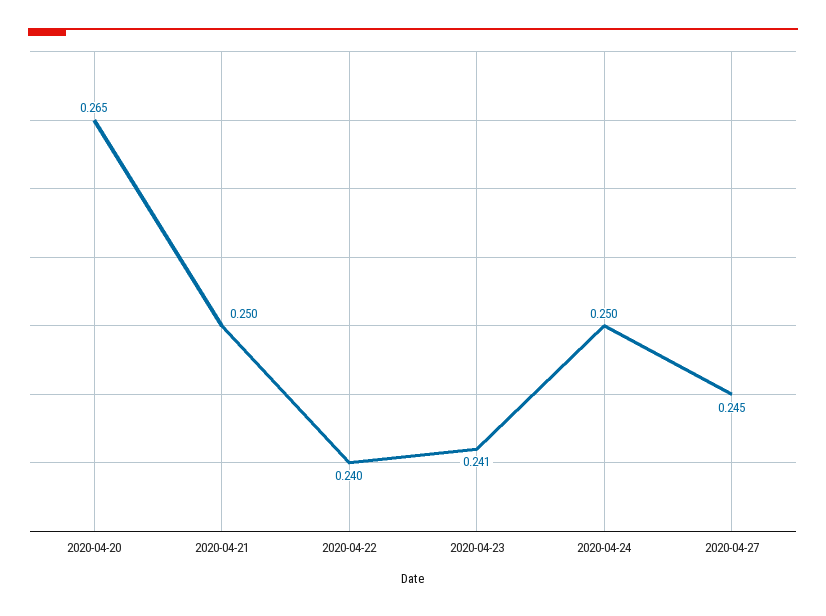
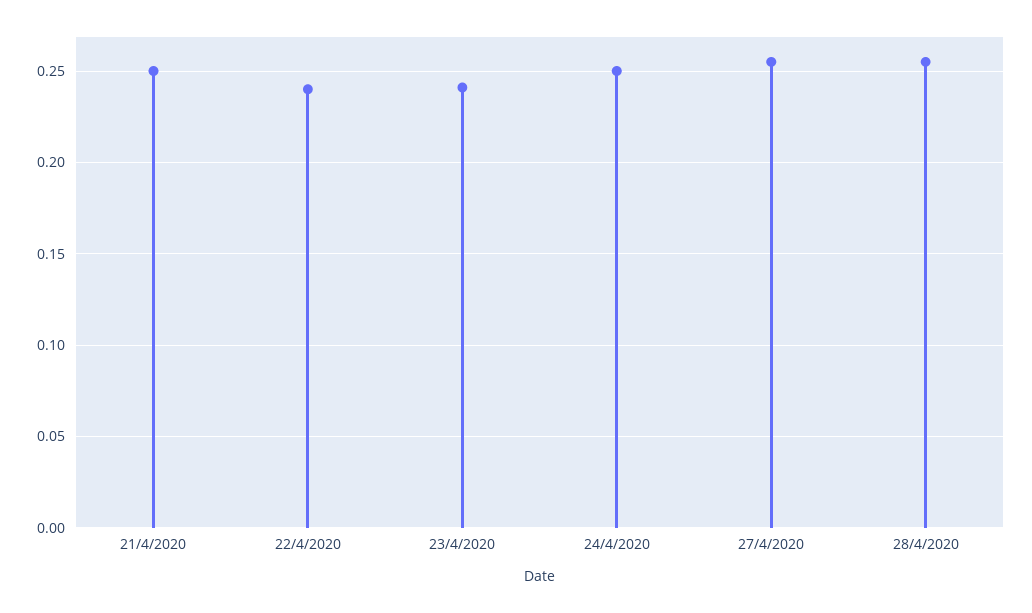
2020-04-20: 0.265 -> none
2020-04-27: 0.245 -> 0.255
28/4/2020: none -> 0.255

